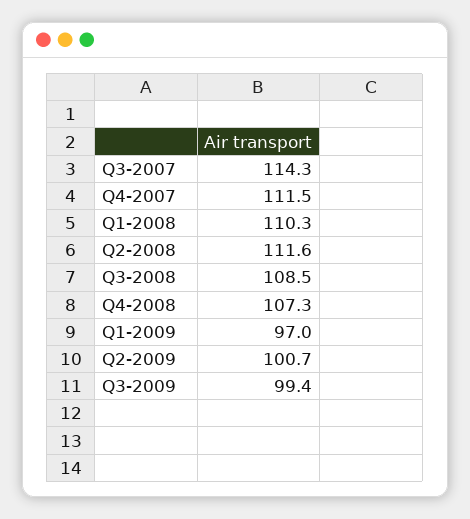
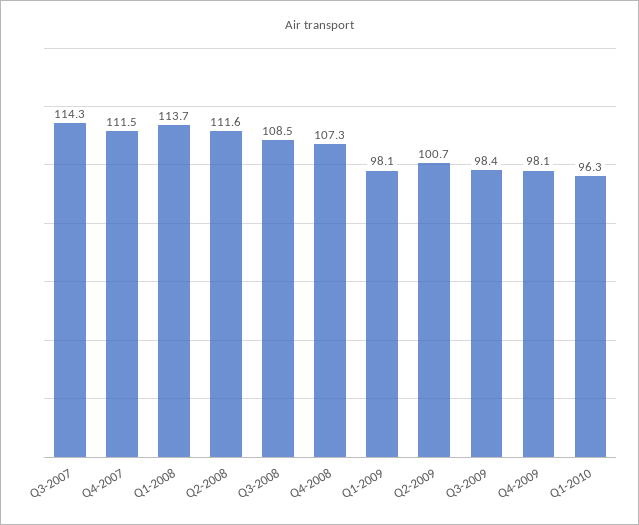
Q1-2008: 110.3 -> 113.7
Q1-2009: 97 -> 98.1
Q3-2009: 99.4 -> 98.4
Q4-2009: none -> 98.1
Q1-2010: none -> 96.3

